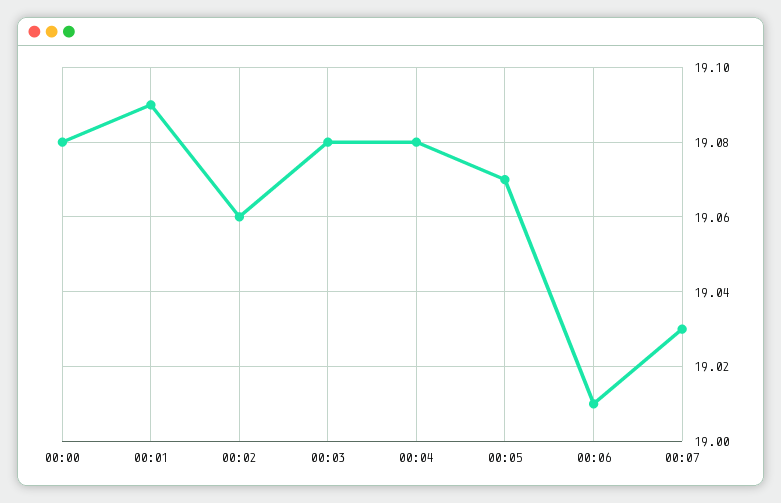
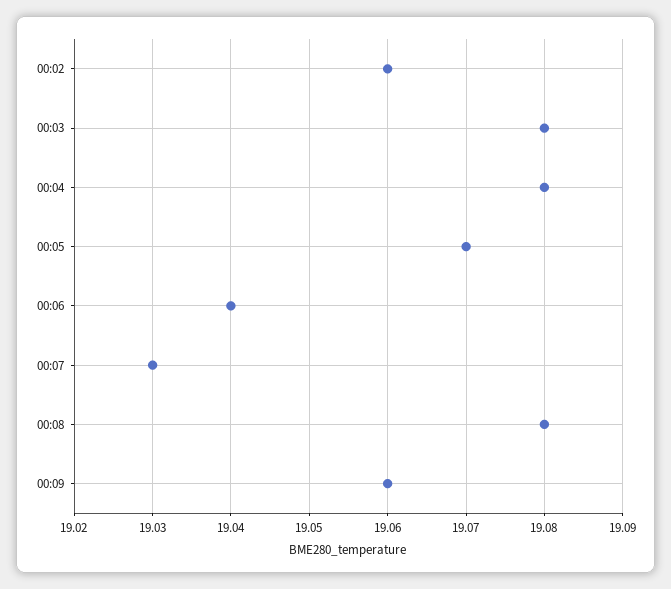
00:00: 19.08 -> none
00:01: 19.09 -> none
00:06: 19.01 -> 19.04
00:08: none -> 19.08
00:09: none -> 19.06

